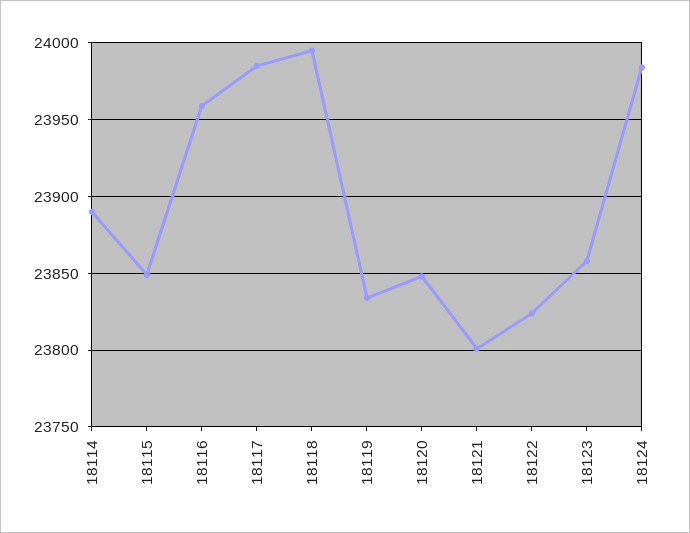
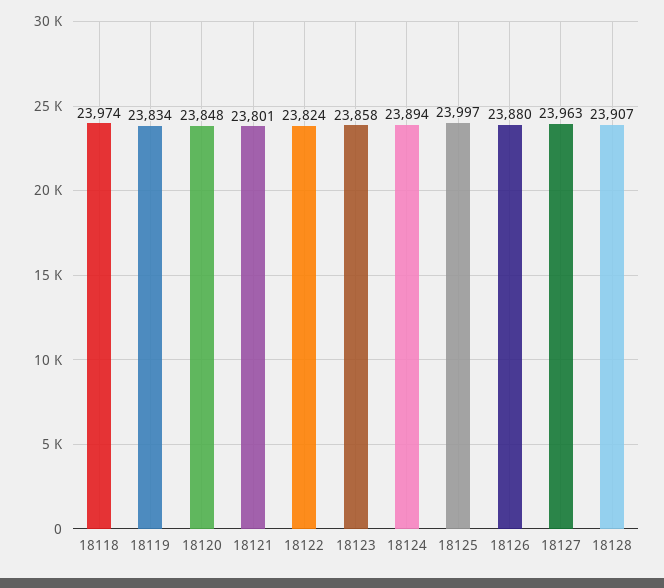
18114: 23890 -> none
18115: 23850 -> none
18116: 23960 -> none
18117: 23985 -> none
18118: 23995 -> 23974
18124: 23985 -> 23894
18125: none -> 23997
18126: none -> 23880
18127: none -> 23963
18128: none -> 23907

